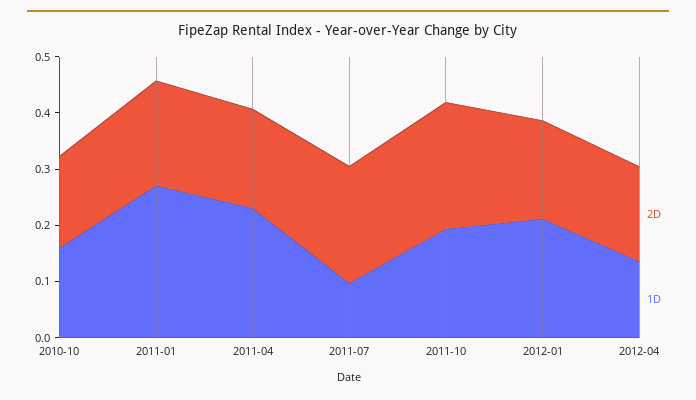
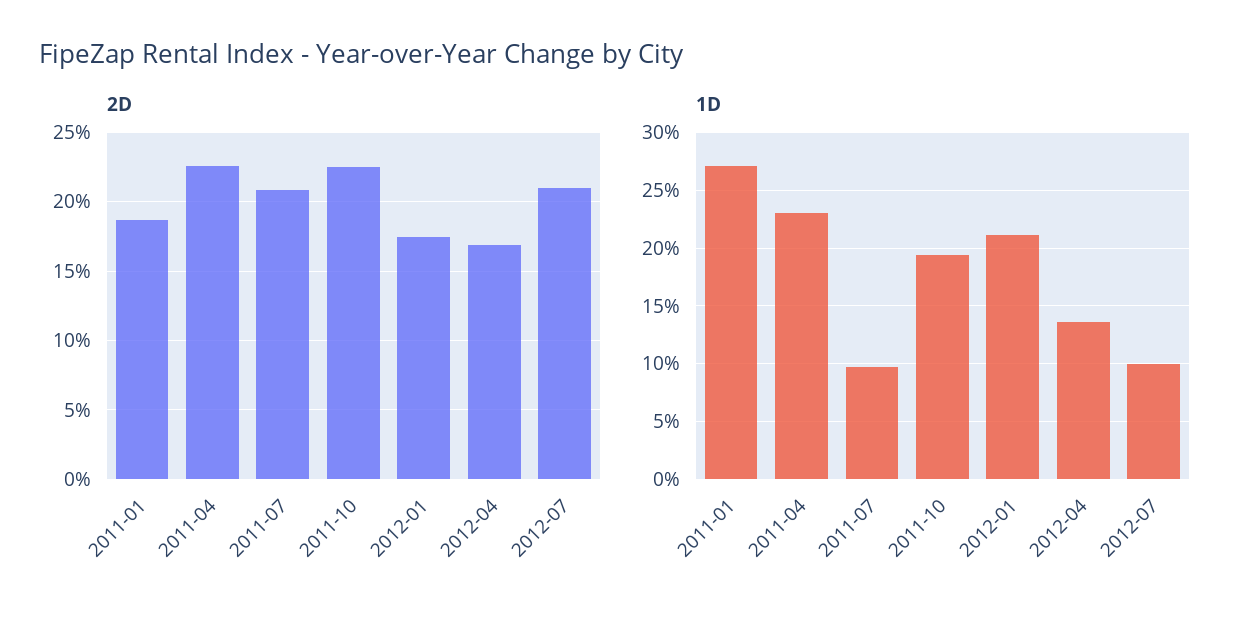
2D, 2010-10: 0.16 -> none
1D, 2010-10: 0.16 -> none
2D, 2011-04: 0.18 -> 0.225
2D, 2012-07: none -> 0.21
1D, 2012-07: none -> 0.1

